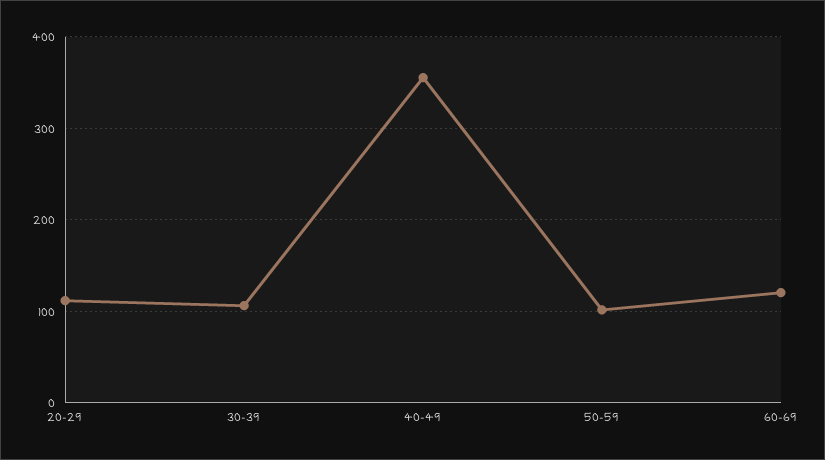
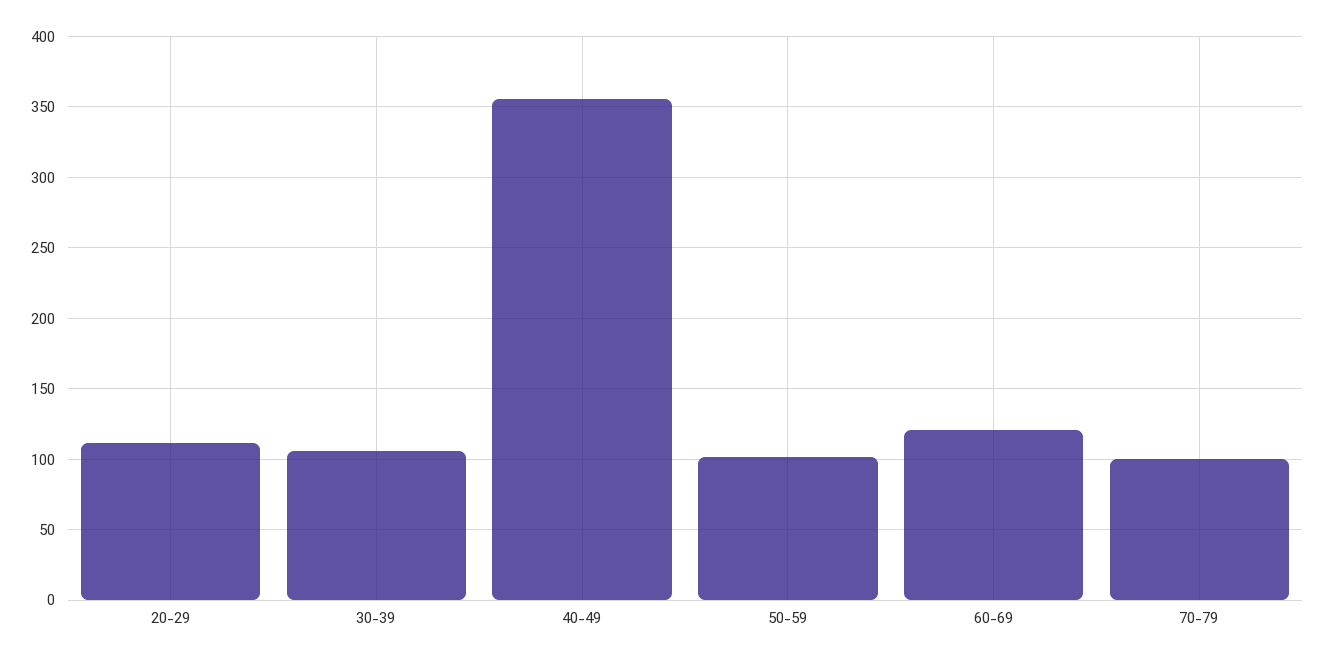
70-79: none -> 100

